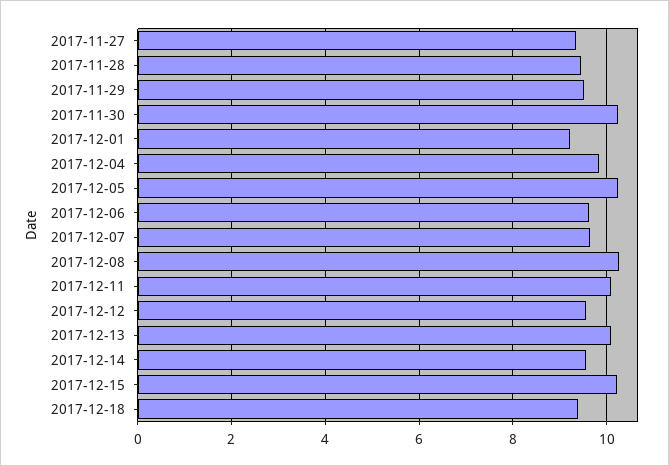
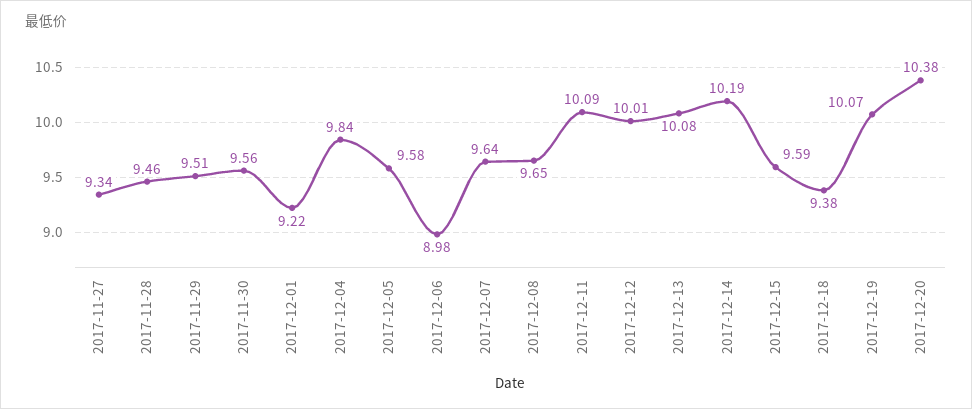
2017-11-30: 10.2 -> 9.56
2017-12-05: 10.2 -> 9.58
2017-12-06: 9.6 -> 8.98
2017-12-08: 10.2 -> 9.65
2017-12-12: 9.6 -> 10.01
2017-12-14: 9.6 -> 10.19
2017-12-15: 10.2 -> 9.59
2017-12-19: none -> 10.07
2017-12-20: none -> 10.38

